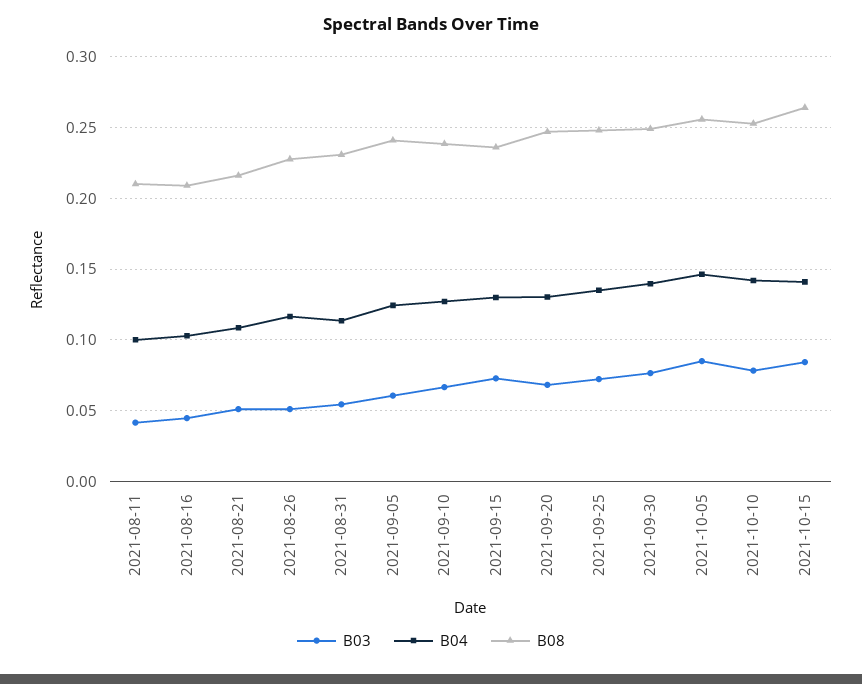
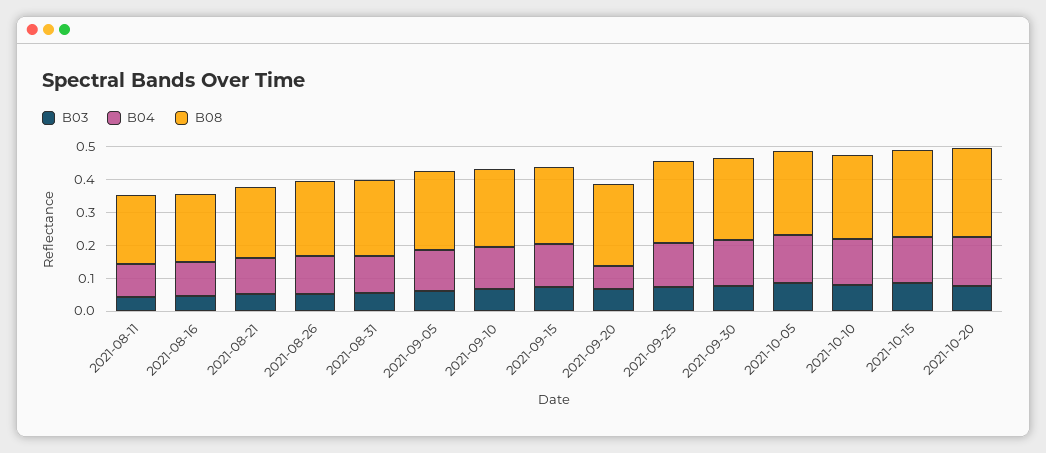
B04, 2021-09-20: 0.13 -> 0.075
B03, 2021-10-20: none -> 0.075
B04, 2021-10-20: none -> 0.15
B08, 2021-10-20: none -> 0.275

